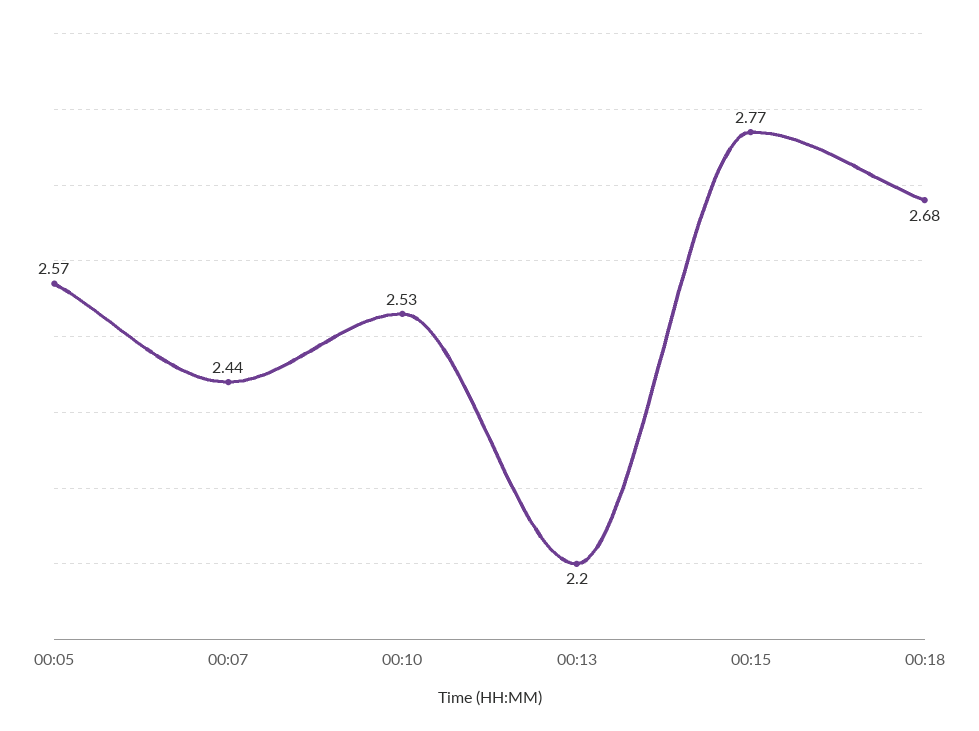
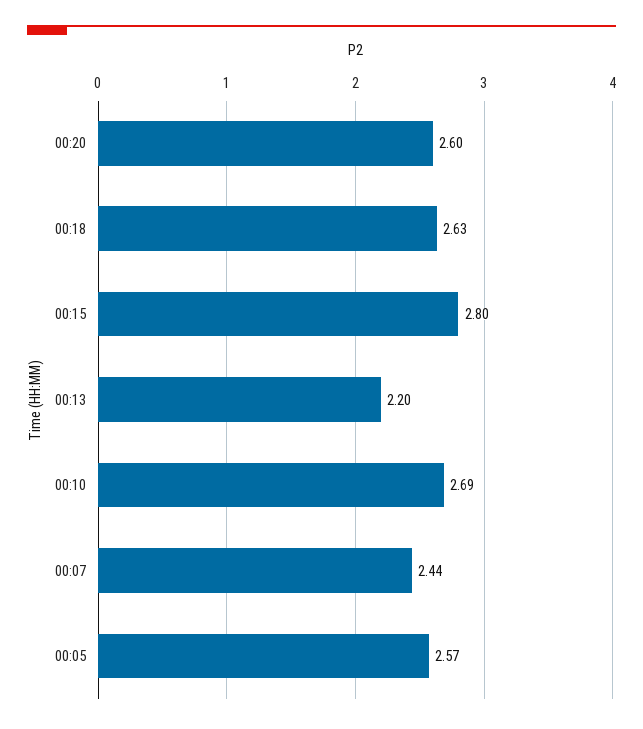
00:10: 2.53 -> 2.69
00:15: 2.77 -> 2.8
00:18: 2.68 -> 2.63
00:20: none -> 2.6

